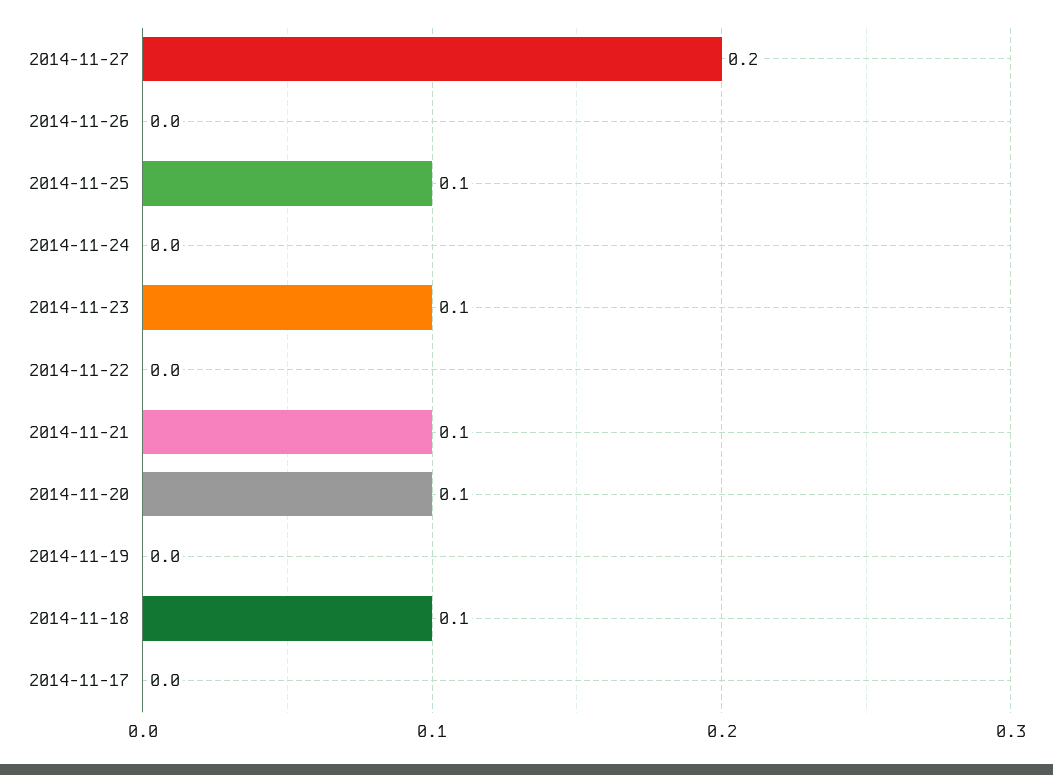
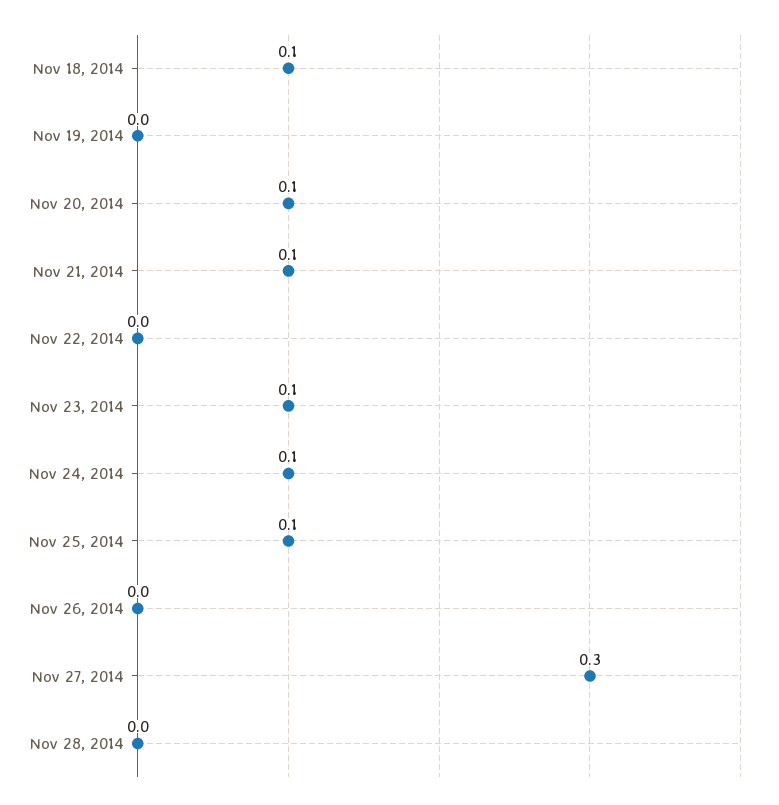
2014-11-27: 0.2 -> 0.3
2014-11-24: 0 -> 0.1
2014-11-17: 0 -> none
Nov 28, 2014: none -> 0

